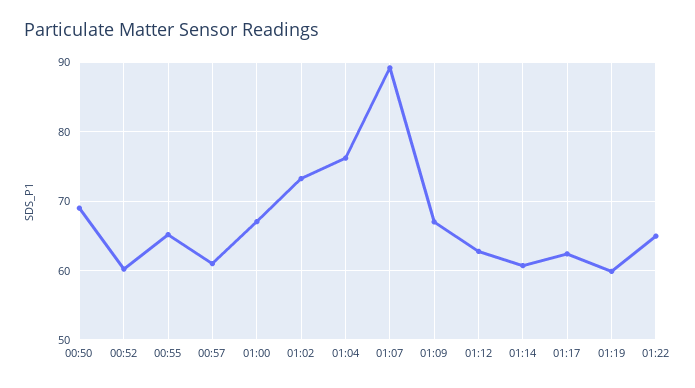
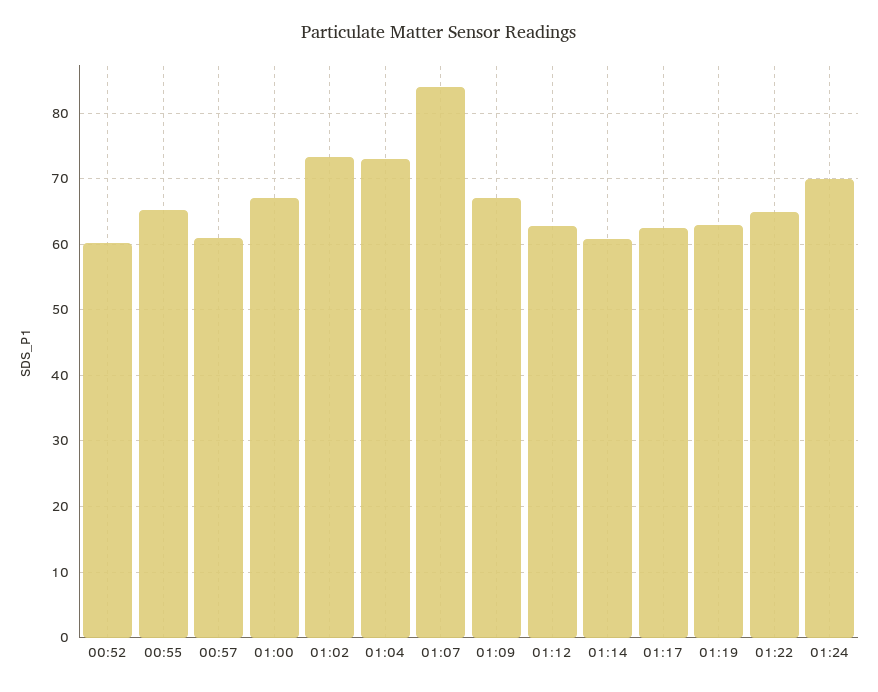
00:50: 69 -> none
01:04: 76 -> 73
01:07: 89 -> 84
01:19: 60 -> 63
01:24: none -> 70

